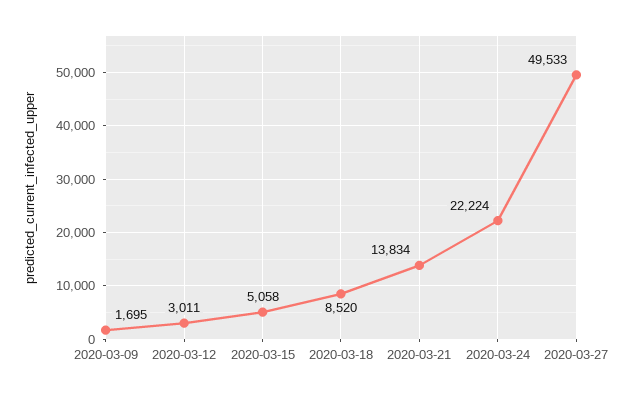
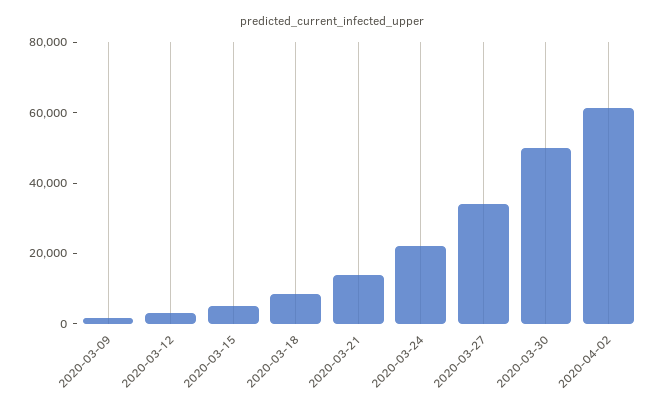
2020-03-27: 49533 -> 35000
2020-03-30: none -> 50000
2020-04-02: none -> 60000

